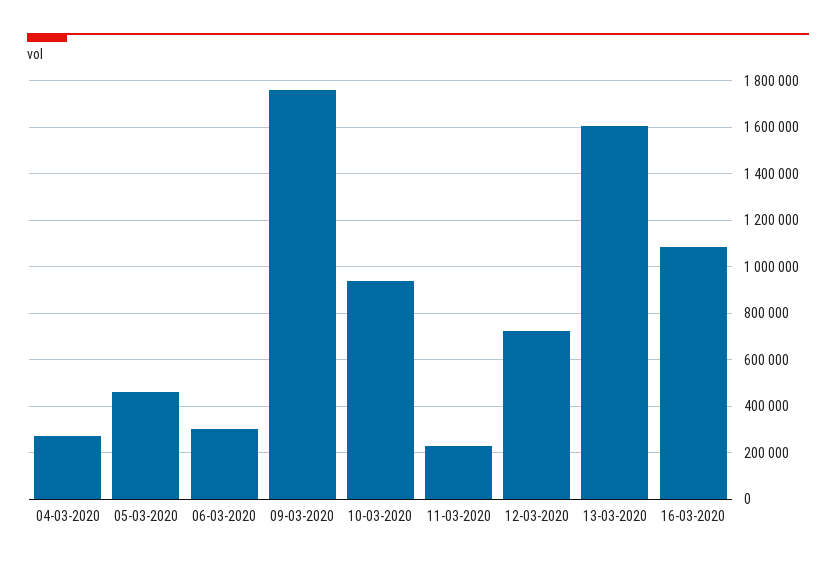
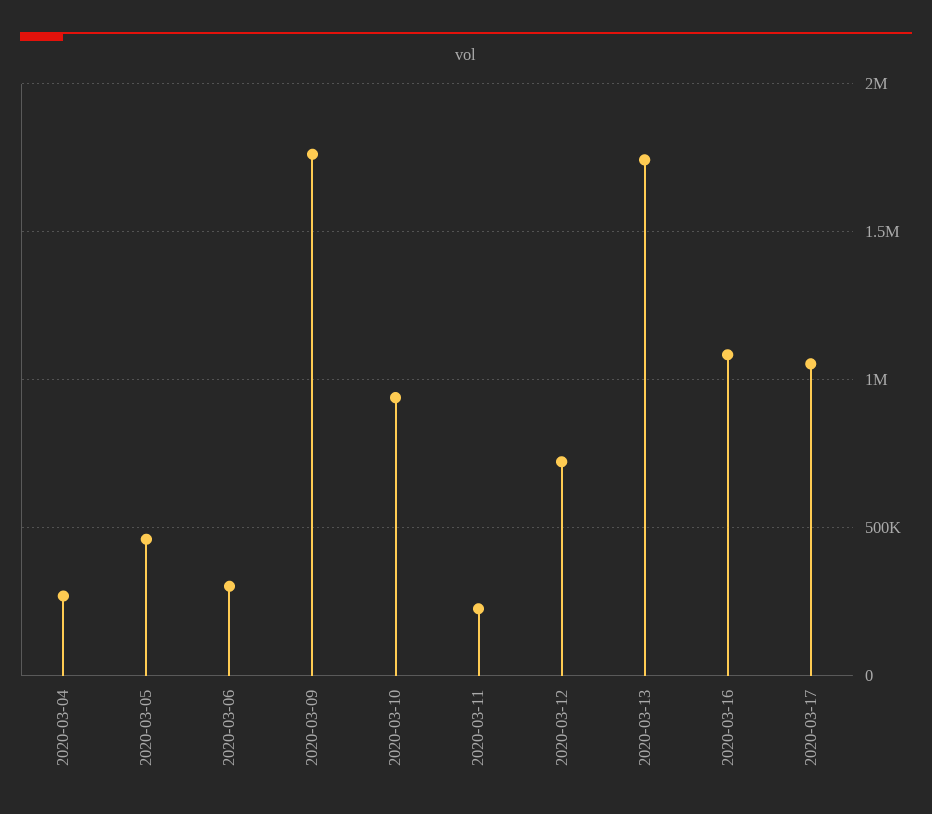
13-03-2020: 1600000 -> 1750000
2020-03-17: none -> 1050000

